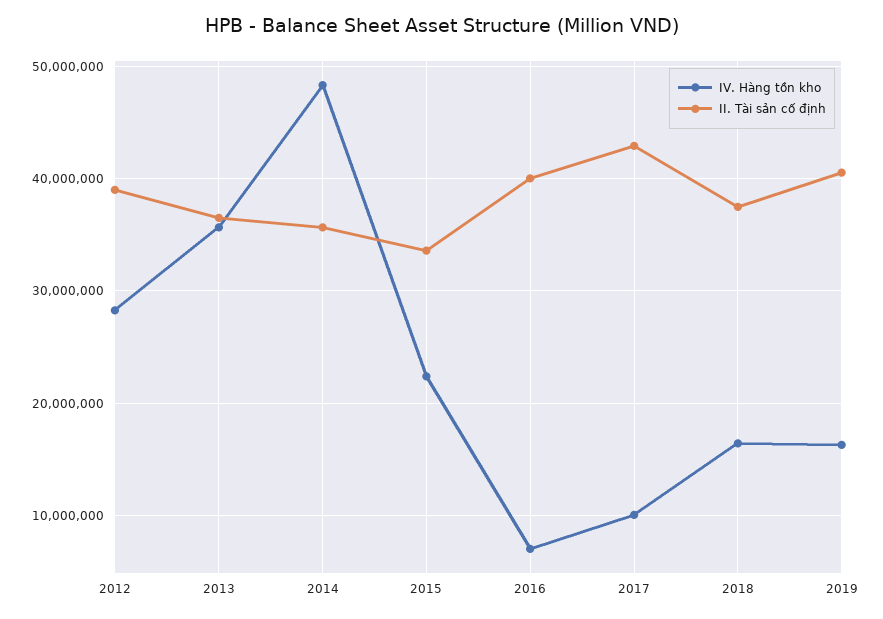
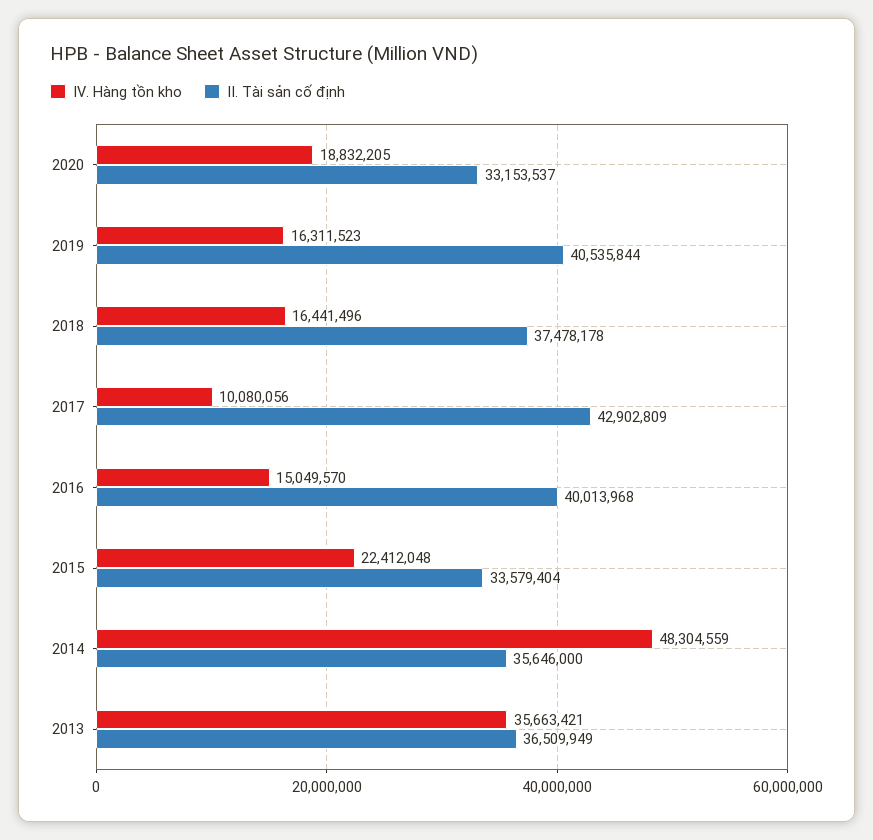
IV. Hàng tồn kho, 2012: 28000000 -> none
II. Tài sản cố định, 2012: 39000000 -> none
IV. Hàng tồn kho, 2016: 7000000 -> 15049570
IV. Hàng tồn kho, 2020: none -> 18832205
II. Tài sản cố định, 2020: none -> 33153537

